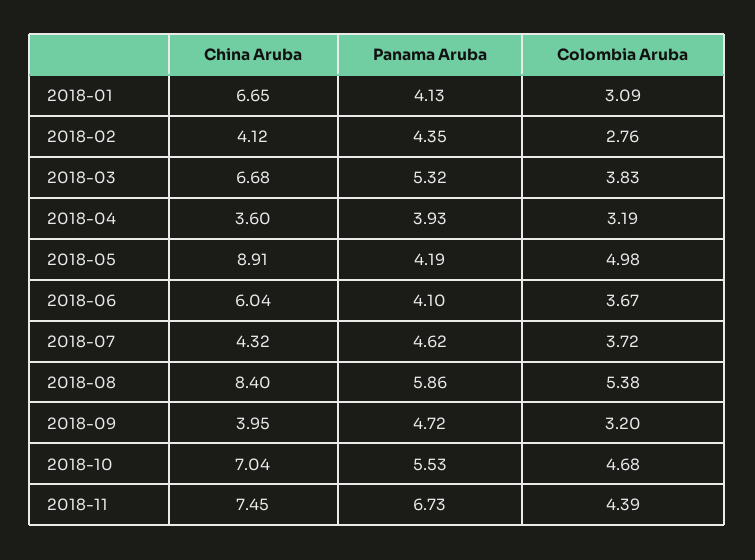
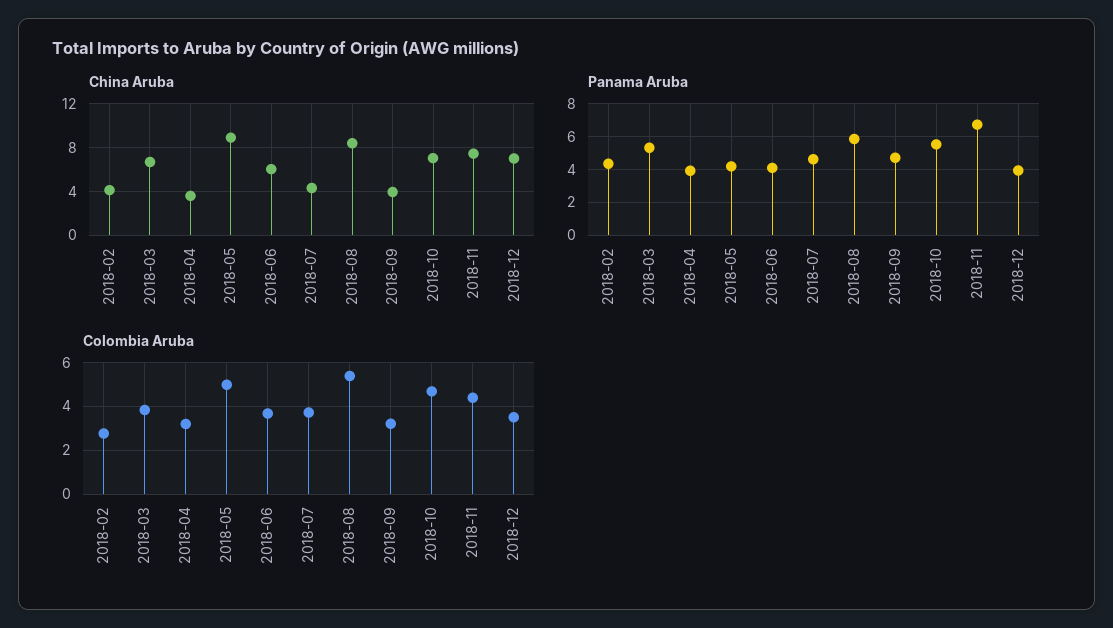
China Aruba, 2018-01: 6.65 -> none
Panama Aruba, 2018-01: 4.13 -> none
Colombia Aruba, 2018-01: 3.09 -> none
China Aruba, 2018-12: none -> 7
Panama Aruba, 2018-12: none -> 4
Colombia Aruba, 2018-12: none -> 3.5

